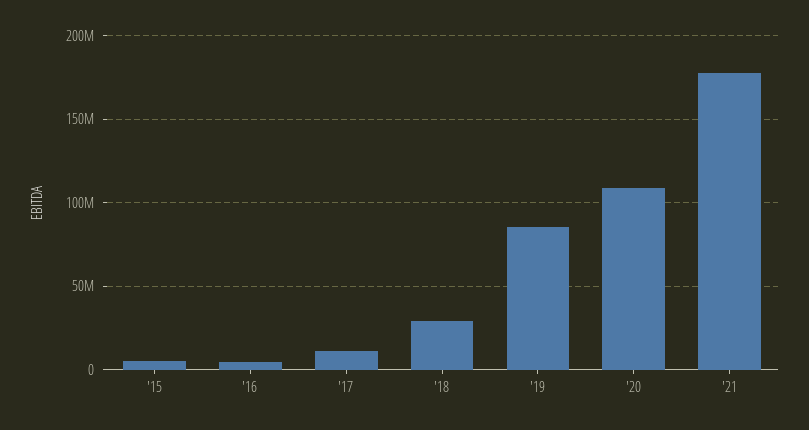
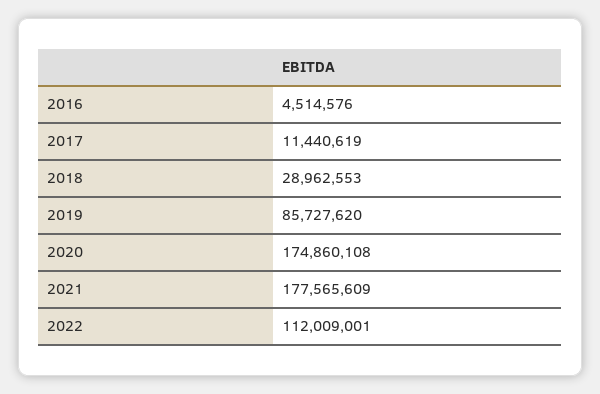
'15: 5000000 -> none
'20: 110000000 -> 174860108
2022: none -> 112009001

